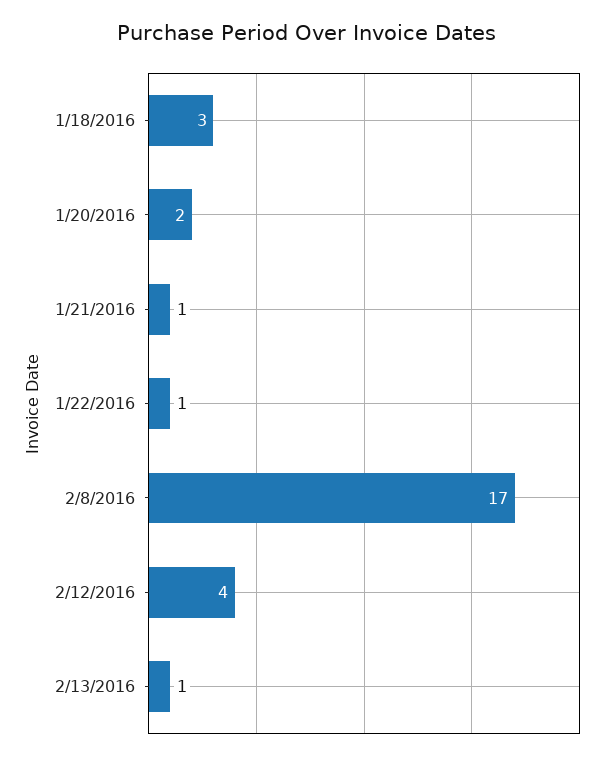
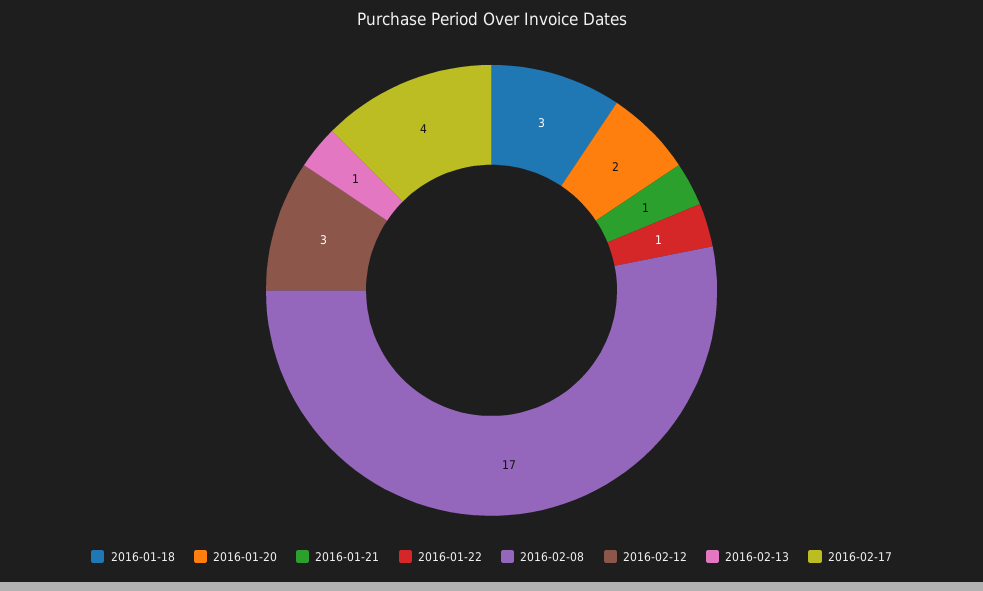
2/12/2016: 4 -> 3
2016-02-17: none -> 4

